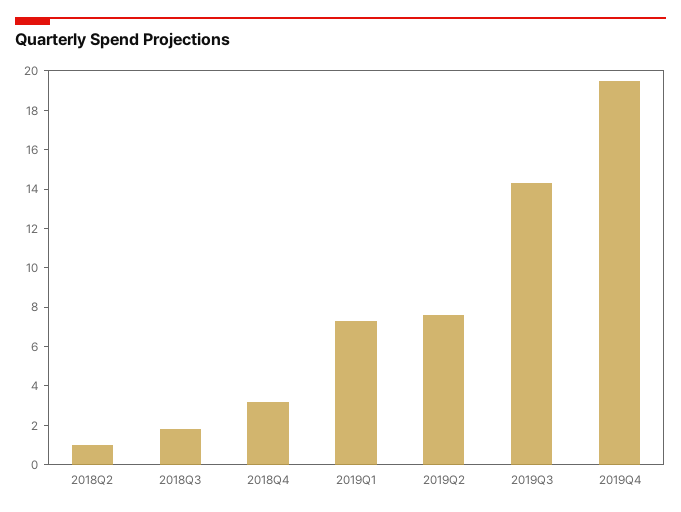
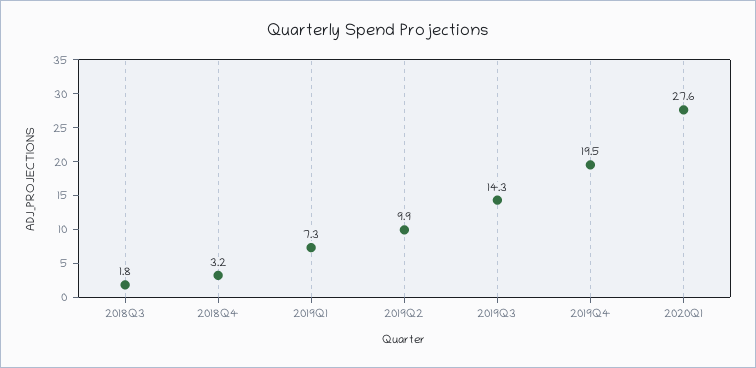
2018Q2: 1 -> none
2019Q2: 7.5 -> 9.9
2020Q1: none -> 27.6

